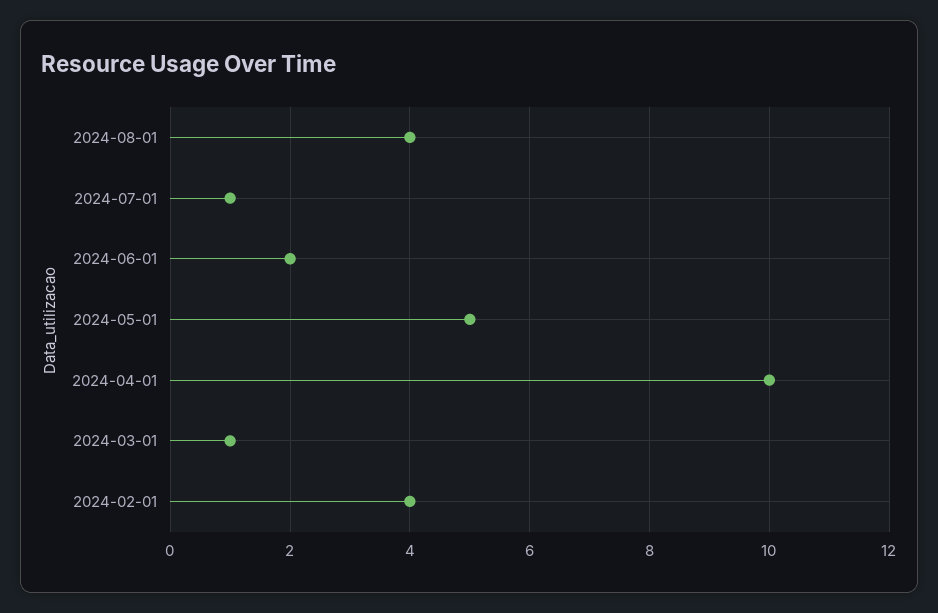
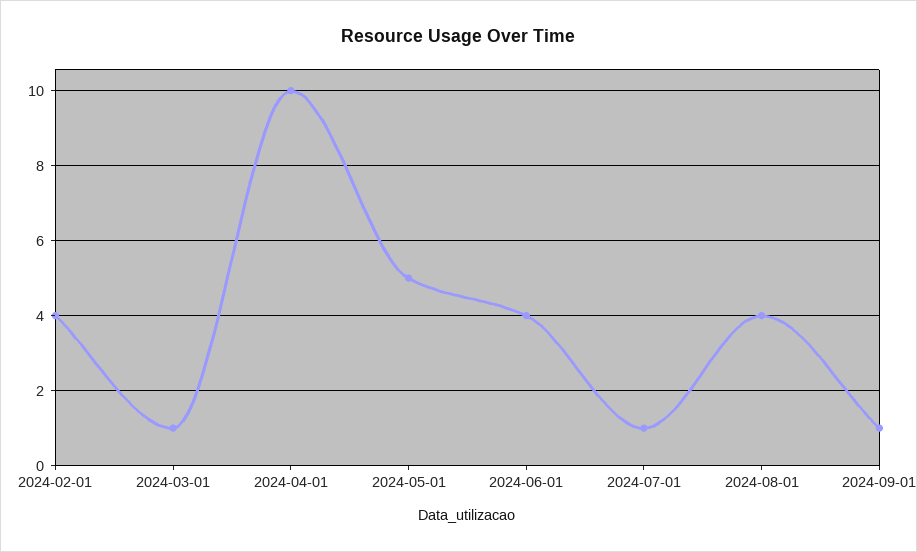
2024-06-01: 2 -> 4
2024-09-01: none -> 1

